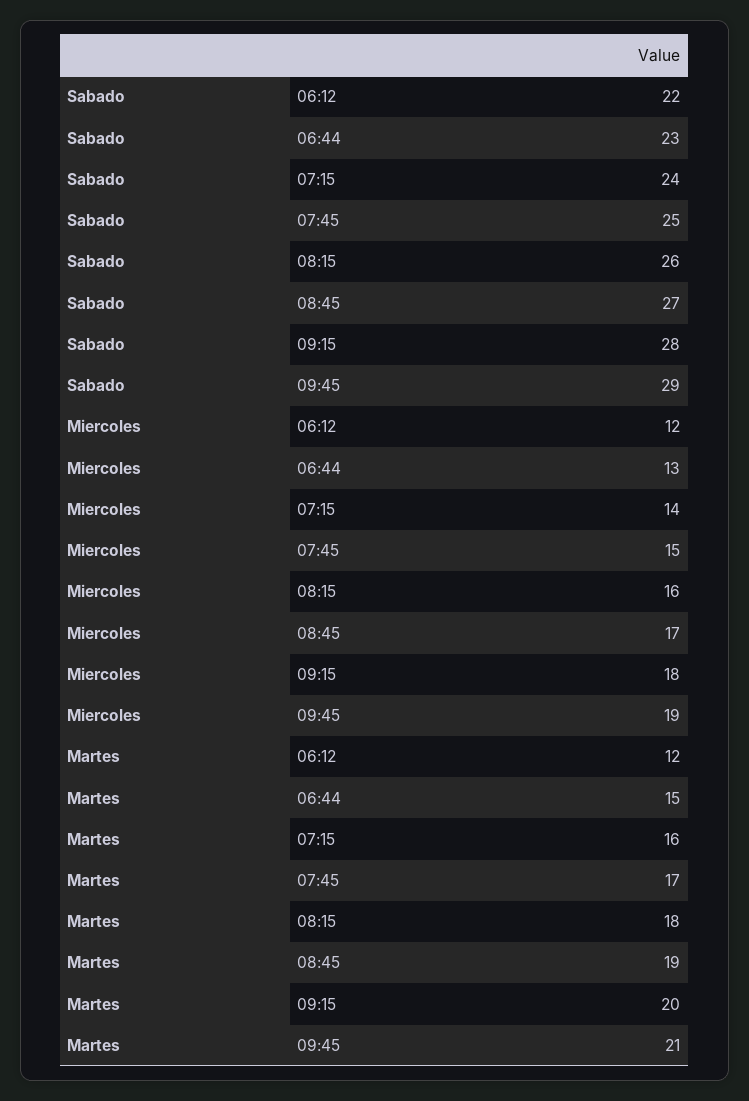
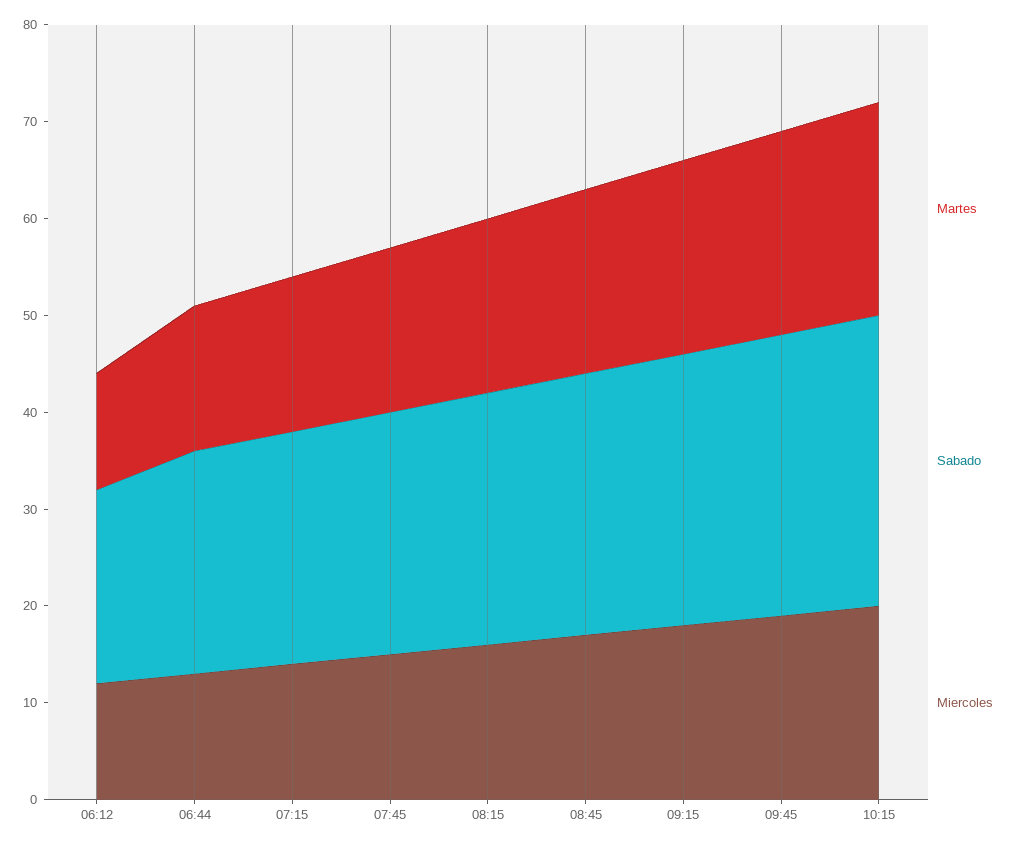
Sabado, 06:12: 22 -> 20
Martes, 10:15: none -> 22
Sabado, 10:15: none -> 30
Miercoles, 10:15: none -> 20

